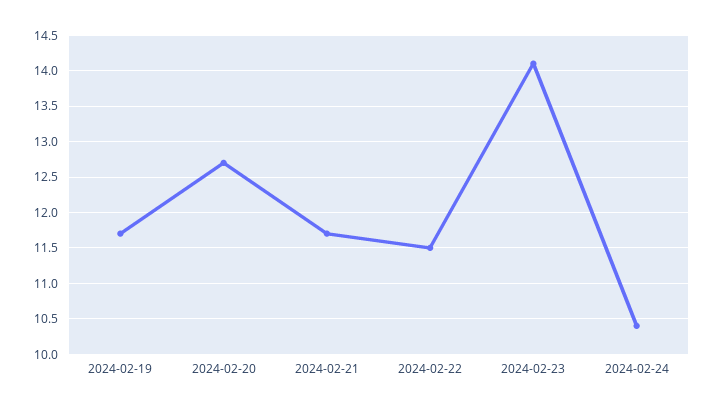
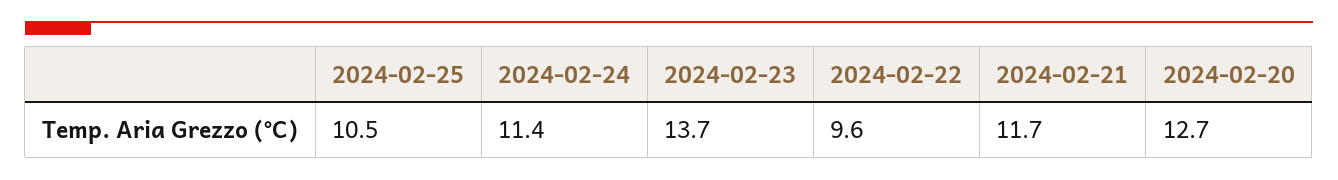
2024-02-19: 11.7 -> none
2024-02-22: 11.5 -> 9.6
2024-02-23: 14.1 -> 13.7
2024-02-24: 10.4 -> 11.4
2024-02-25: none -> 10.5

